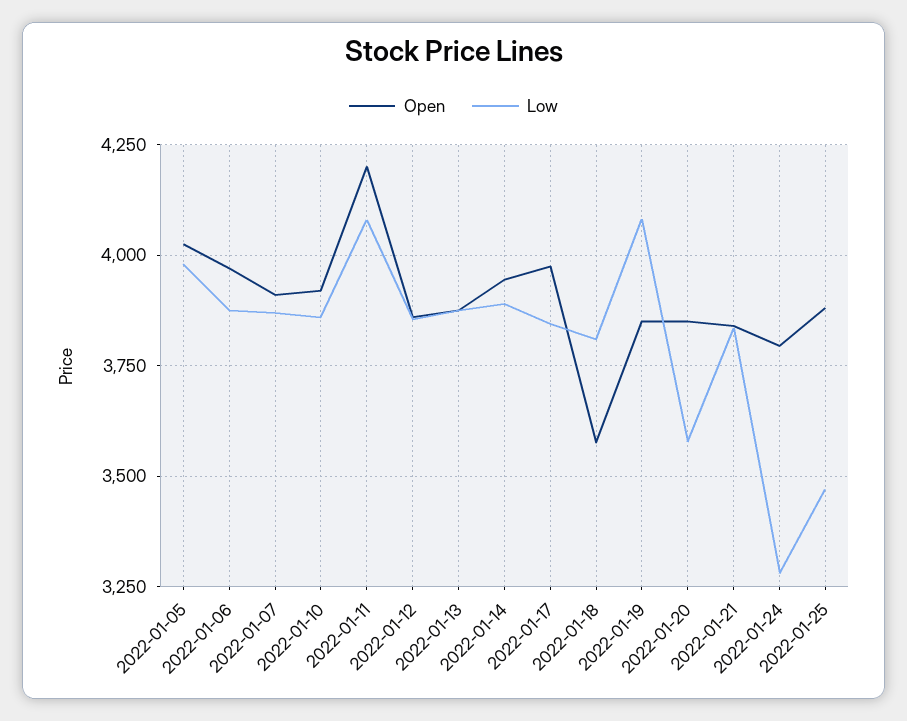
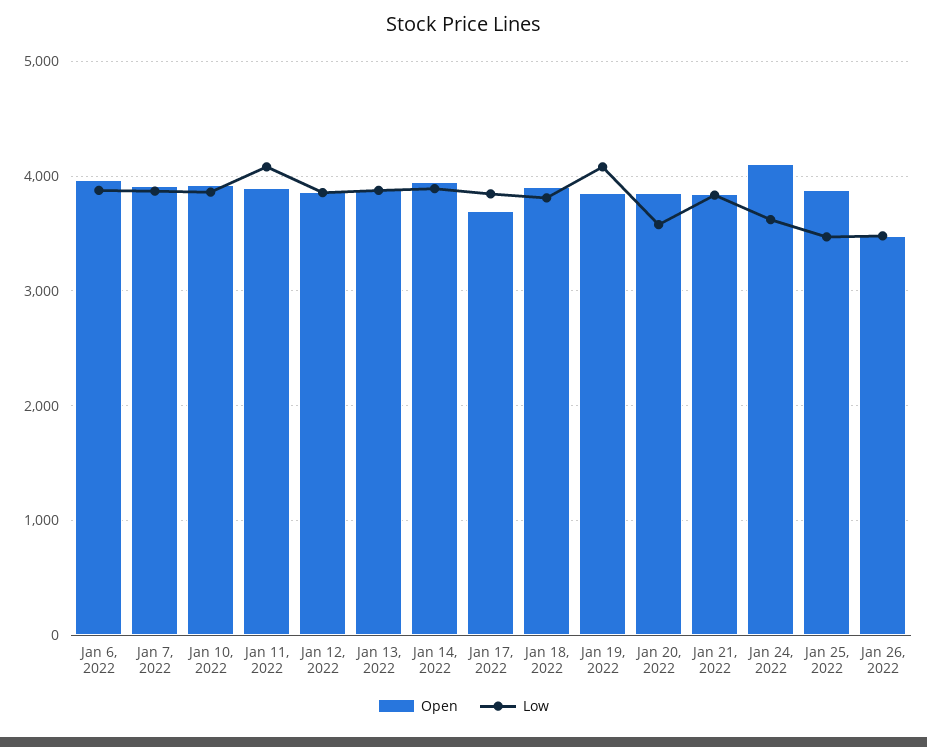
Open, 2022-01-05: 4025 -> none
Low, 2022-01-05: 3975 -> none
Open, 2022-01-11: 4200 -> 3900
Open, 2022-01-17: 3975 -> 3700
Open, 2022-01-18: 3575 -> 3900
Open, 2022-01-24: 3800 -> 4100
Low, 2022-01-24: 3275 -> 3600
Open, Jan 26, 2022: none -> 3500
Low, Jan 26, 2022: none -> 3500

